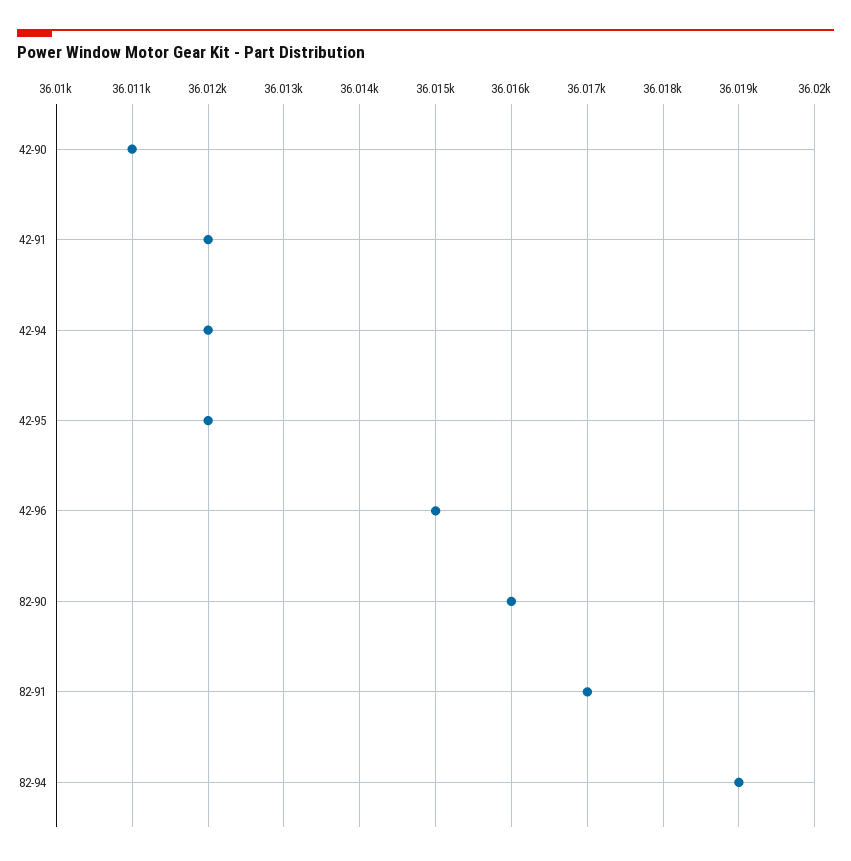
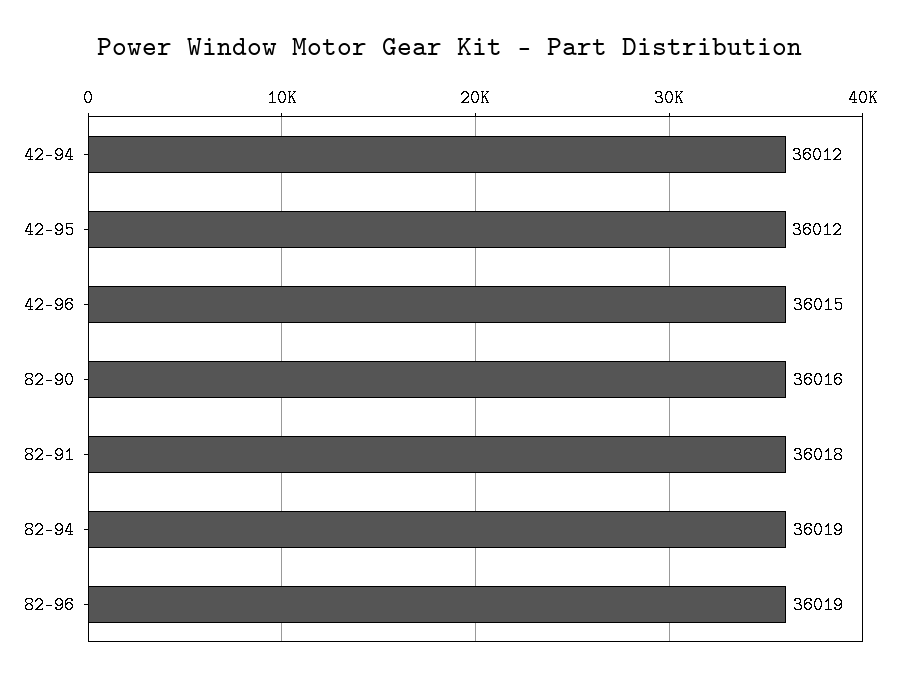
42-90: 36011 -> none
42-91: 36012 -> none
82-91: 36017 -> 36018
82-96: none -> 36019

